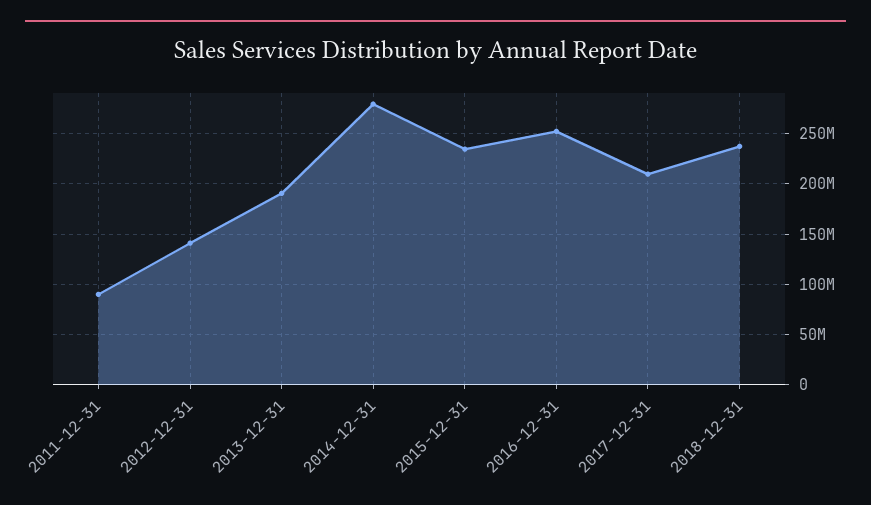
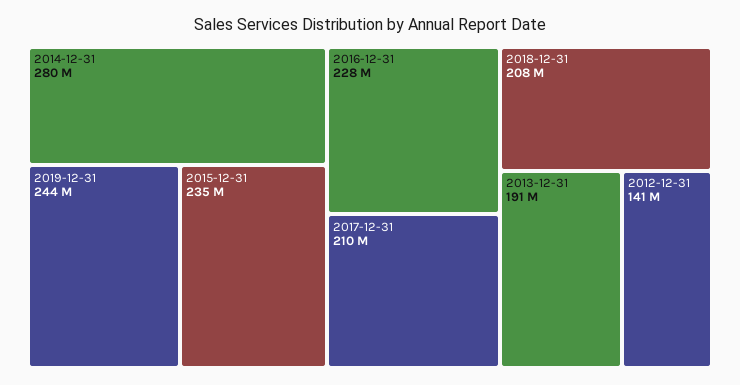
2011-12-31: 90000000 -> none
2016-12-31: 250000000 -> 228000000
2018-12-31: 240000000 -> 208000000
2019-12-31: none -> 244000000

